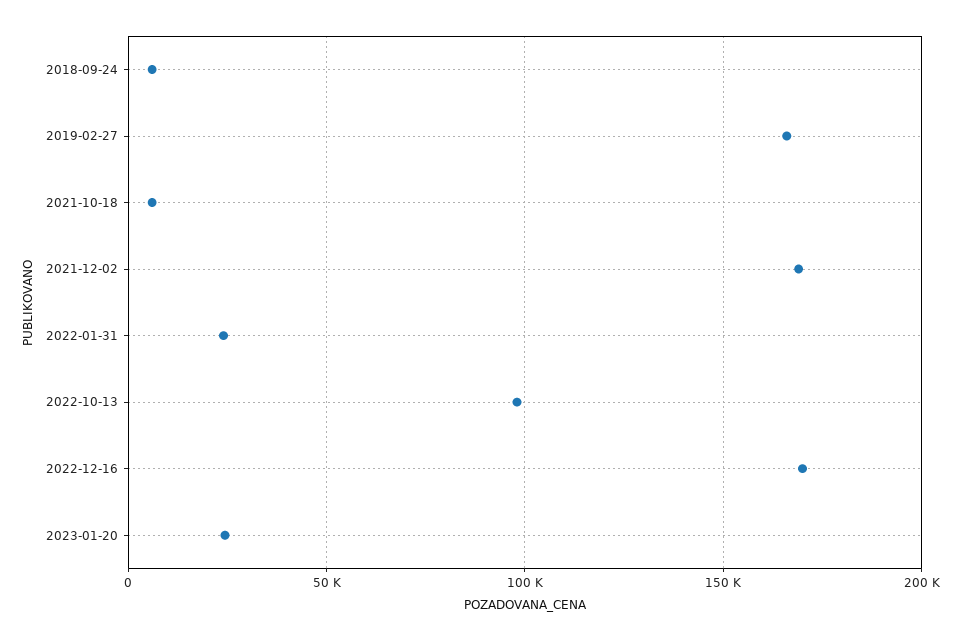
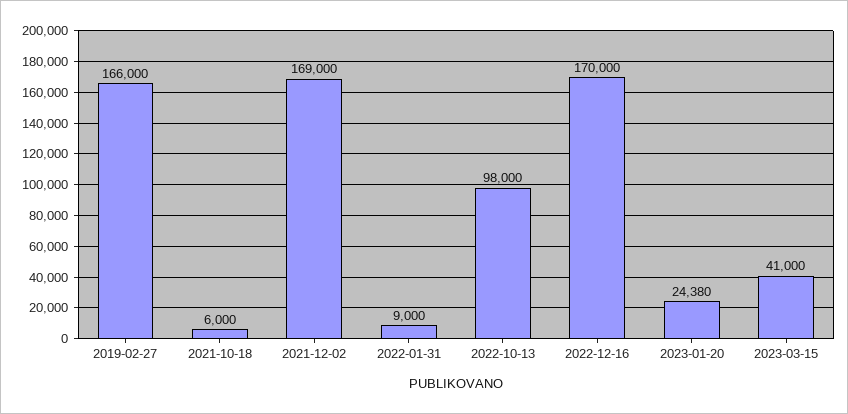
2018-09-24: 5000 -> none
2022-01-31: 25000 -> 9000
2023-03-15: none -> 41000

